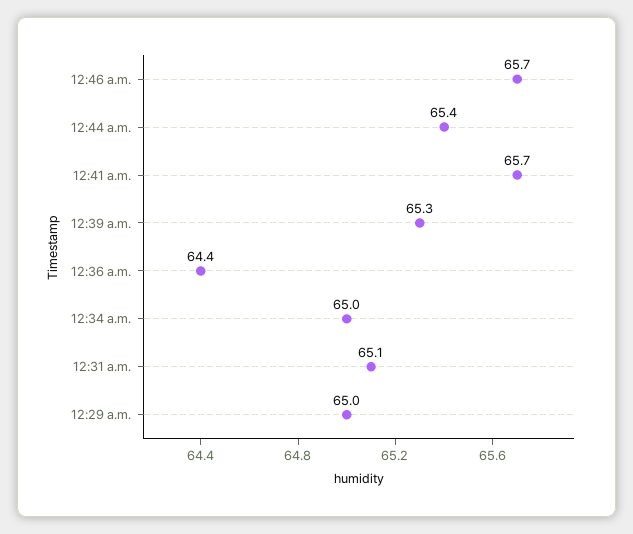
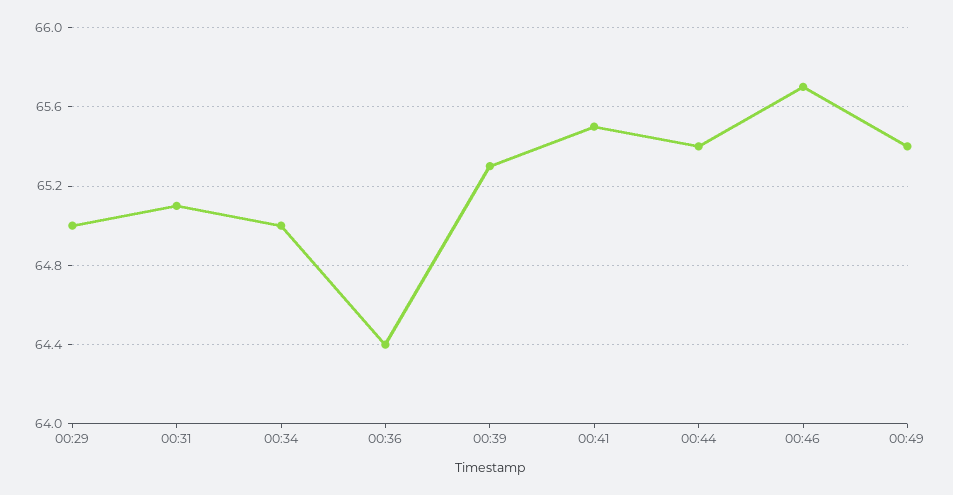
12:41 a.m.: 65.7 -> 65.5
00:49: none -> 65.4

